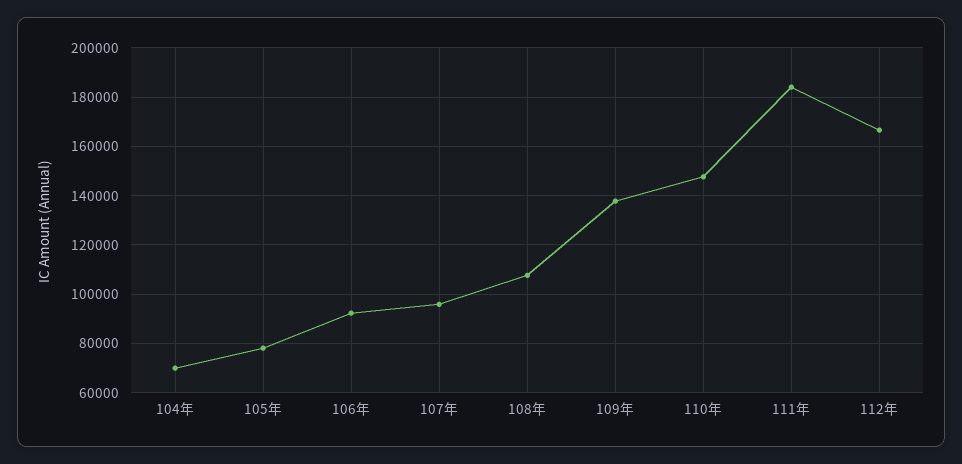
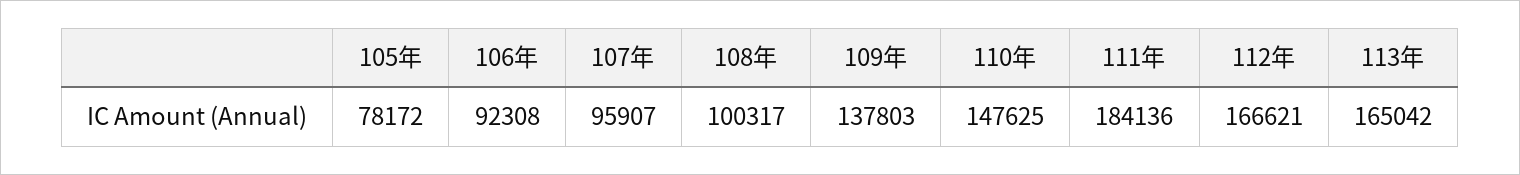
104年: 70000 -> none
108年: 107500 -> 100317
113年: none -> 165042

